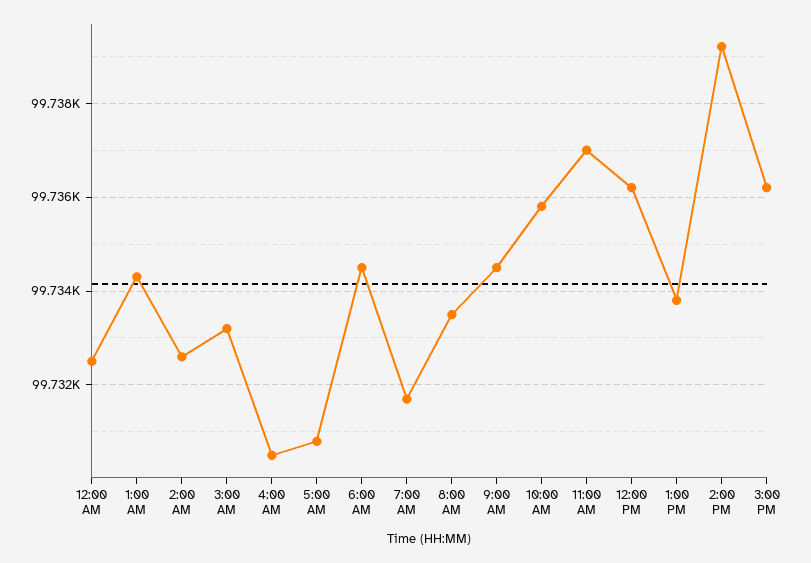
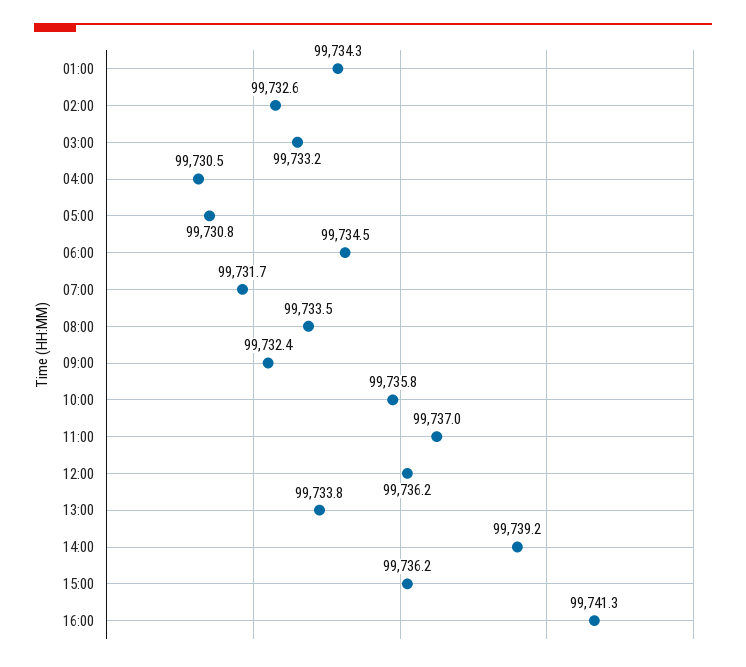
12:00 AM: 99732.5 -> none
9:00 AM: 99734.5 -> 99732.4
16:00: none -> 99741.3

